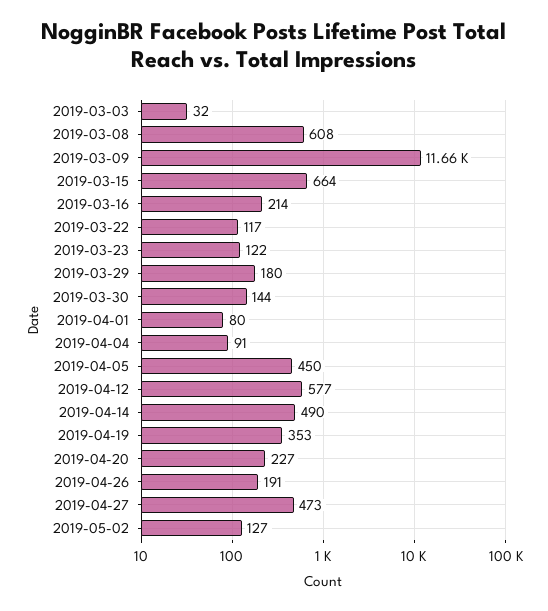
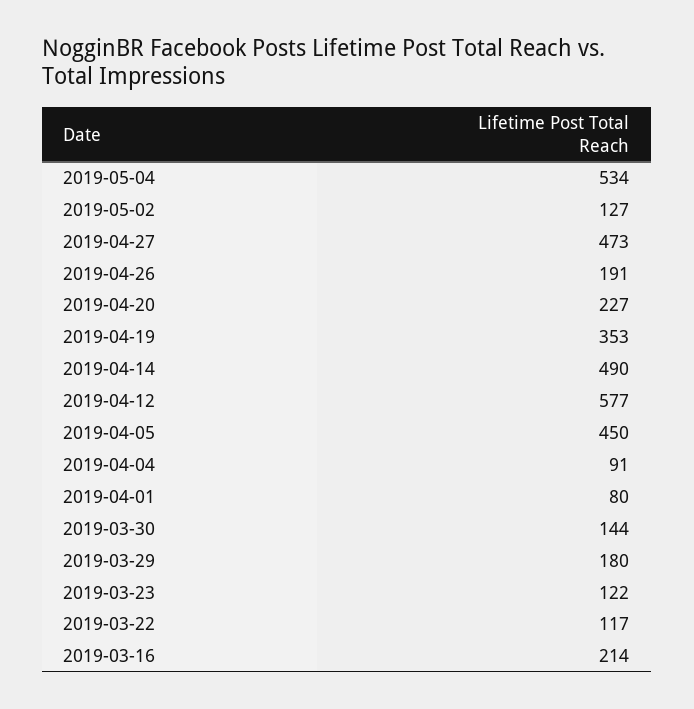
2019-03-03: 32 -> none
2019-03-08: 608 -> none
2019-03-09: 11660 -> none
2019-03-15: 664 -> none
2019-05-04: none -> 534

